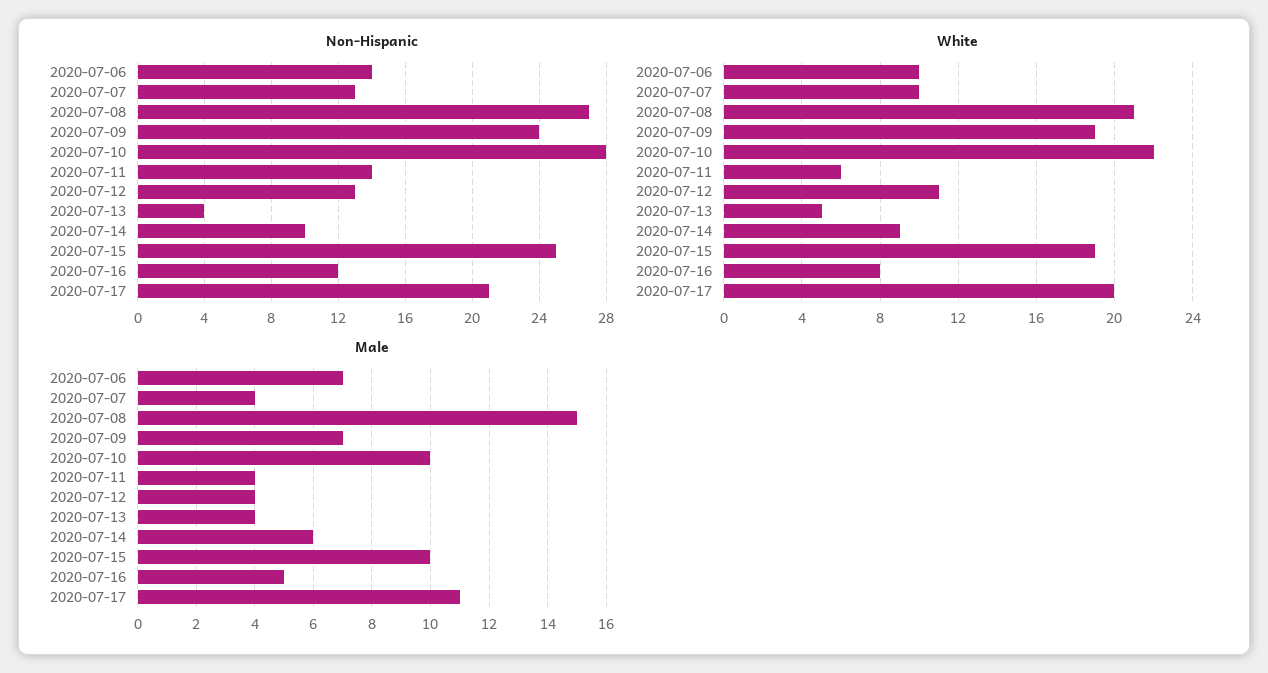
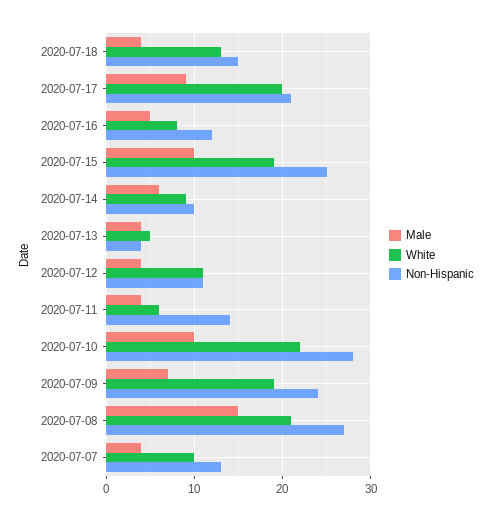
Non-Hispanic, 2020-07-06: 14 -> none
Non-Hispanic, 2020-07-12: 13 -> 11
White, 2020-07-06: 10 -> none
Male, 2020-07-06: 7 -> none
Male, 2020-07-17: 11 -> 9
Male, 2020-07-18: none -> 4
White, 2020-07-18: none -> 13
Non-Hispanic, 2020-07-18: none -> 15

